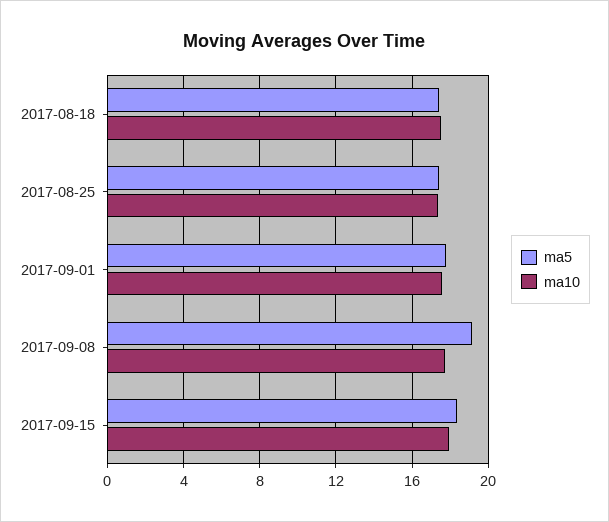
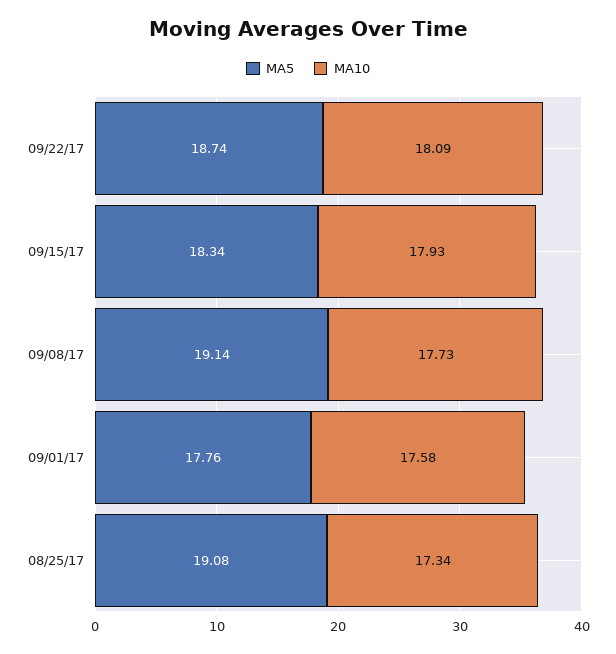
ma5, 2017-08-18: 17.5 -> none
ma10, 2017-08-18: 17.5 -> none
ma5, 2017-08-25: 17.5 -> 19.08
ma5, 09/22/17: none -> 18.74
ma10, 09/22/17: none -> 18.09

